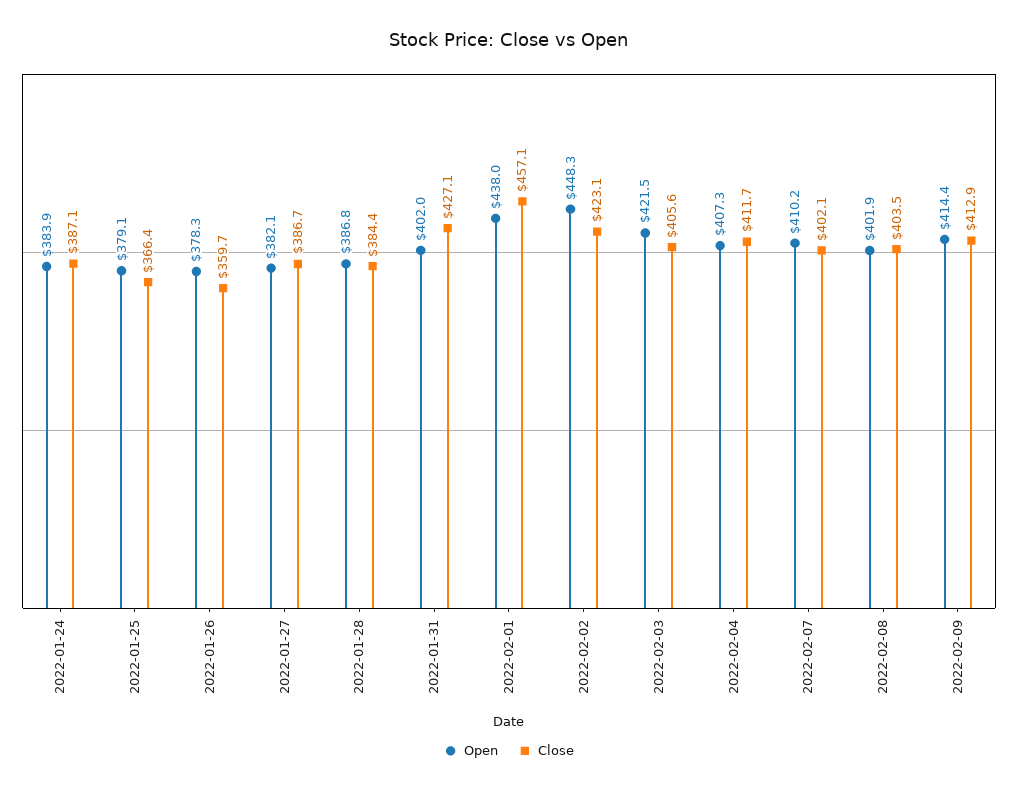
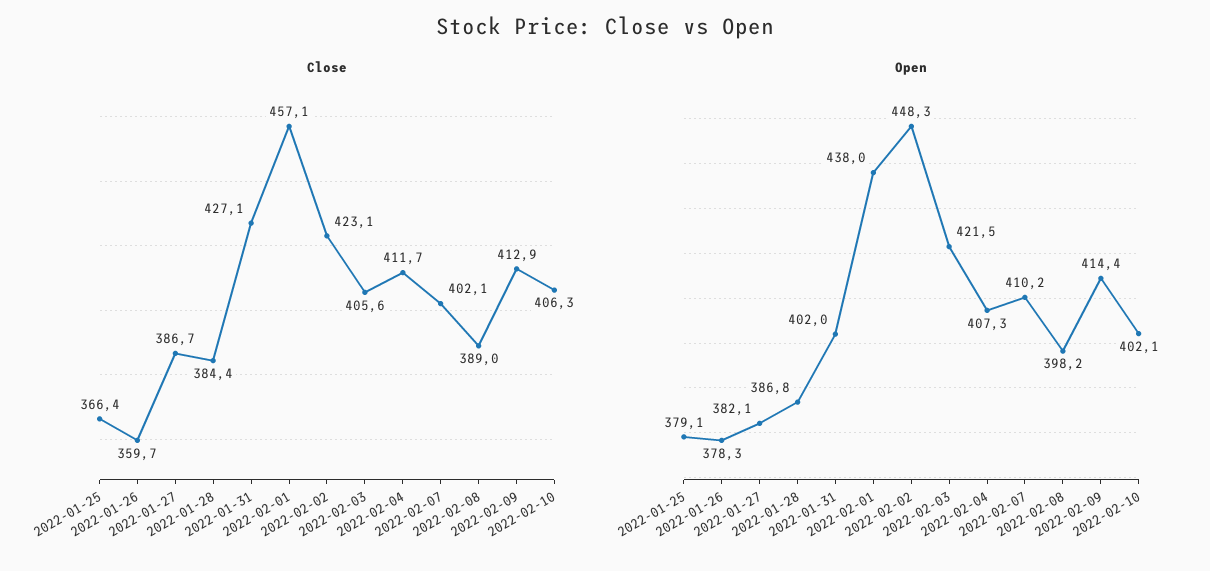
Open, 2022-01-24: 383.9 -> none
Close, 2022-01-24: 387.1 -> none
Open, 2022-02-08: 401.9 -> 398.2
Close, 2022-02-08: 403.5 -> 389
Close, 2022-02-10: none -> 406.3
Open, 2022-02-10: none -> 402.1

